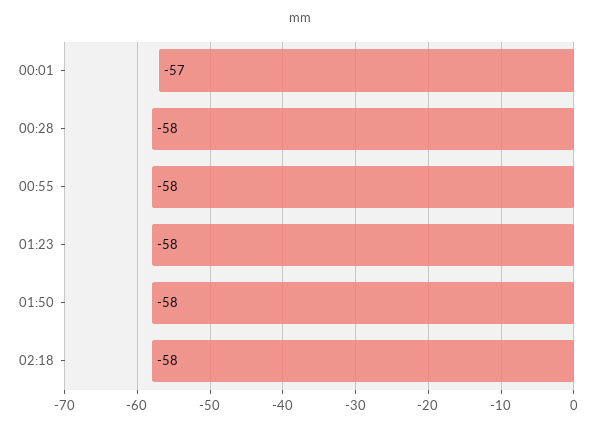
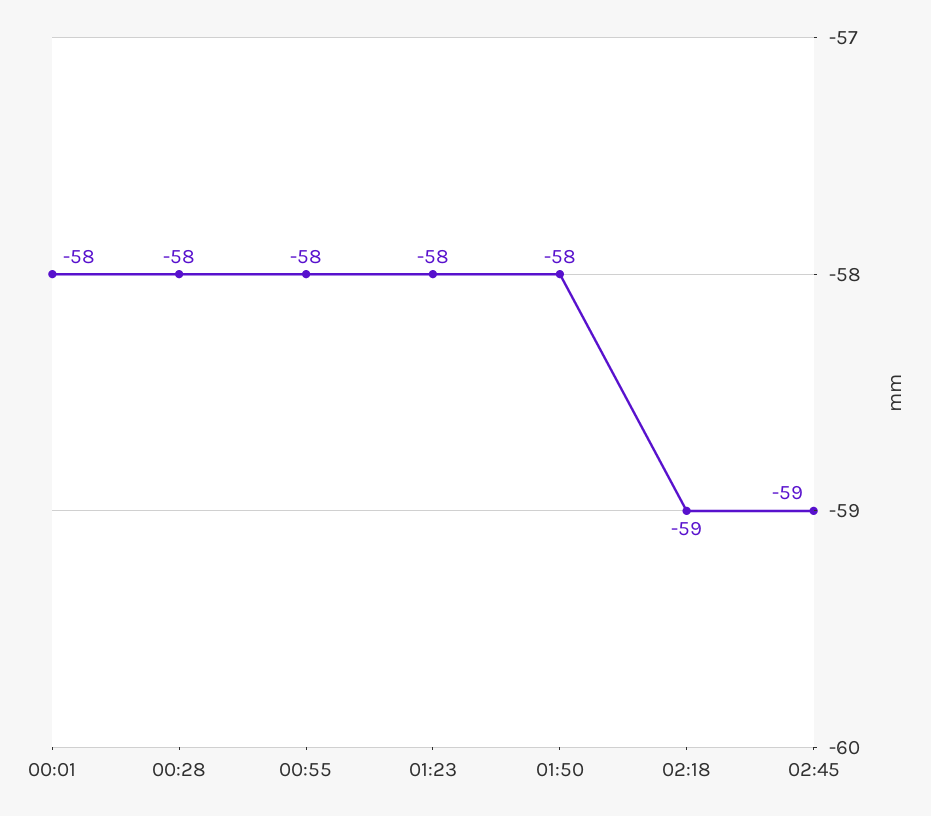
00:01: -57 -> -58
02:18: -58 -> -59
02:45: none -> -59

